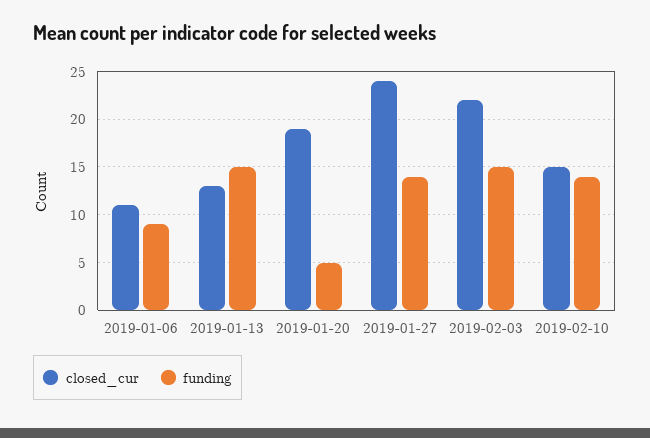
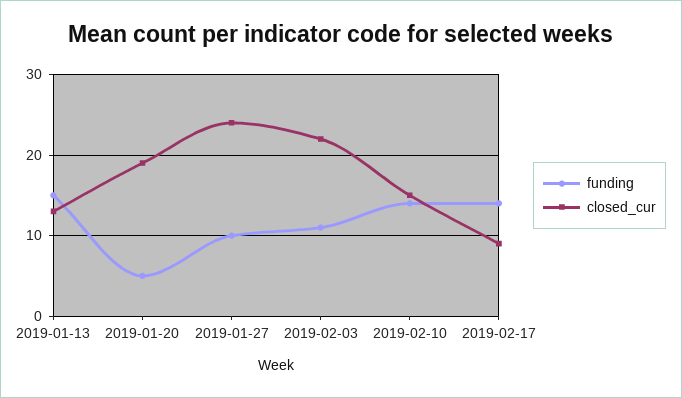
closed_cur, 2019-01-06: 11 -> none
funding, 2019-01-06: 9 -> none
funding, 2019-01-27: 14 -> 10
funding, 2019-02-03: 15 -> 11
funding, 2019-02-17: none -> 14
closed_cur, 2019-02-17: none -> 9

